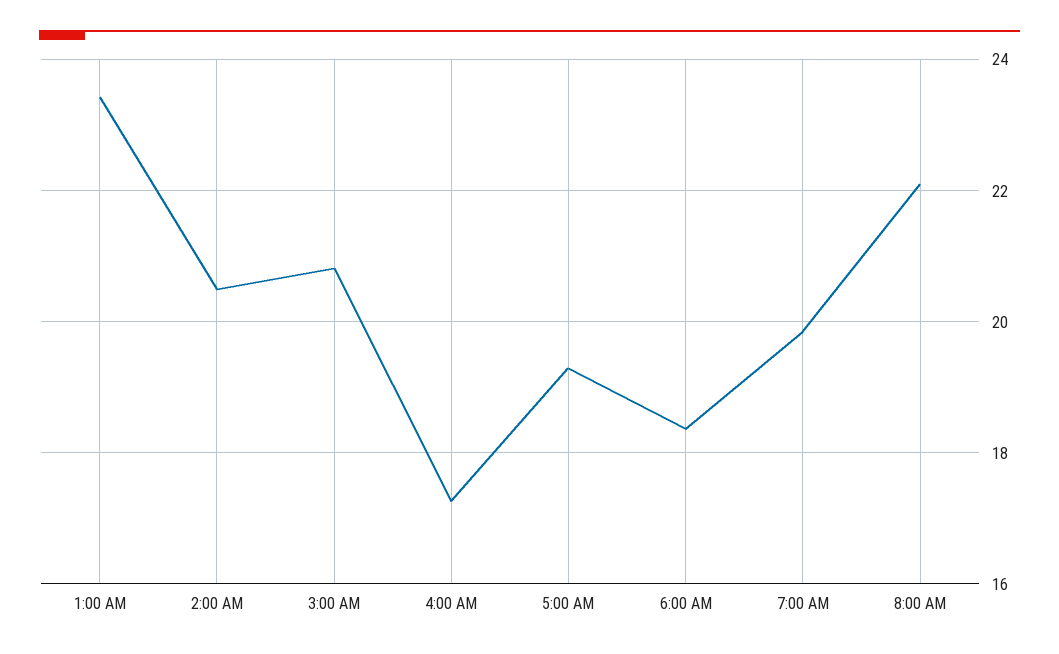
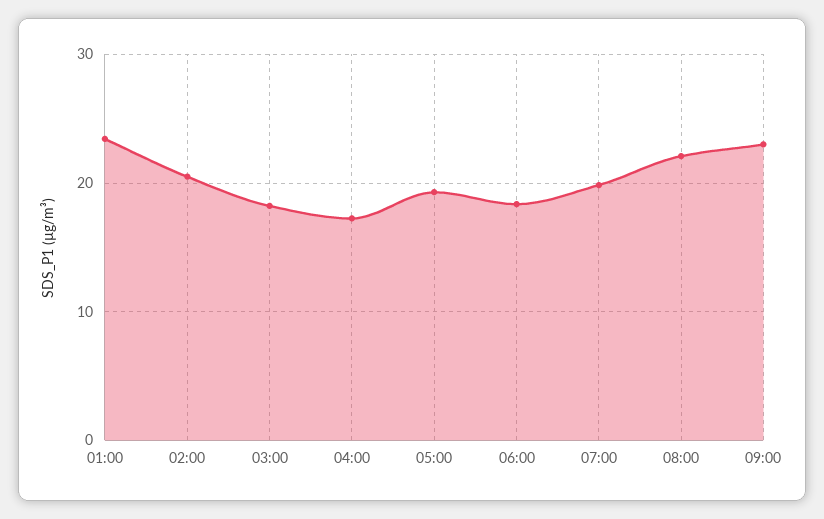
3:00 AM: 20.8 -> 18
09:00: none -> 23

